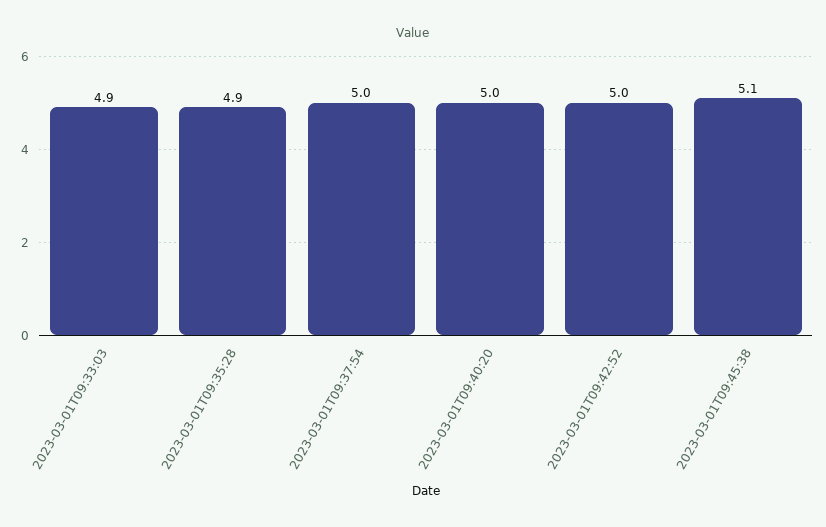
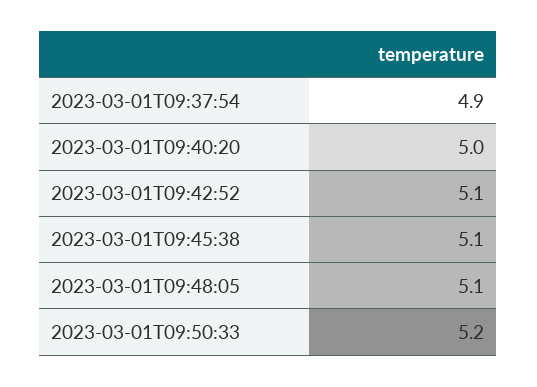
2023-03-01T09:33:03: 4.9 -> none
2023-03-01T09:35:28: 4.9 -> none
2023-03-01T09:37:54: 5 -> 4.9
2023-03-01T09:42:52: 5 -> 5.1
2023-03-01T09:48:05: none -> 5.1
2023-03-01T09:50:33: none -> 5.2

